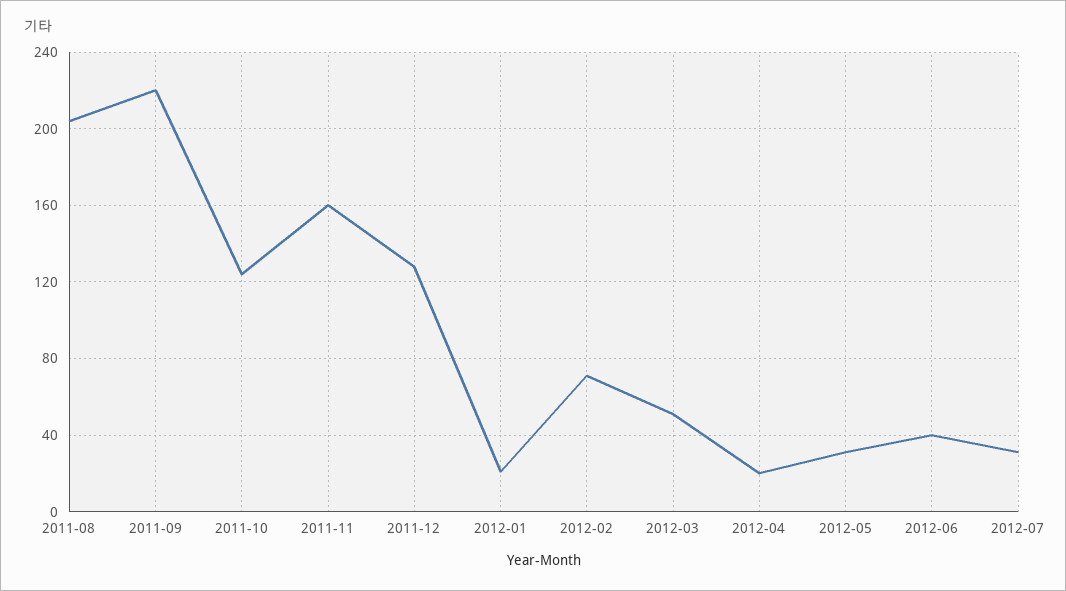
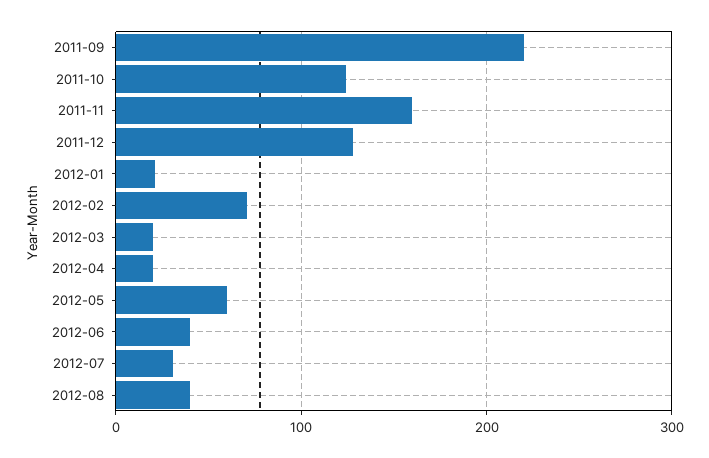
2011-08: 205 -> none
2012-03: 50 -> 20
2012-05: 30 -> 60
2012-08: none -> 40

